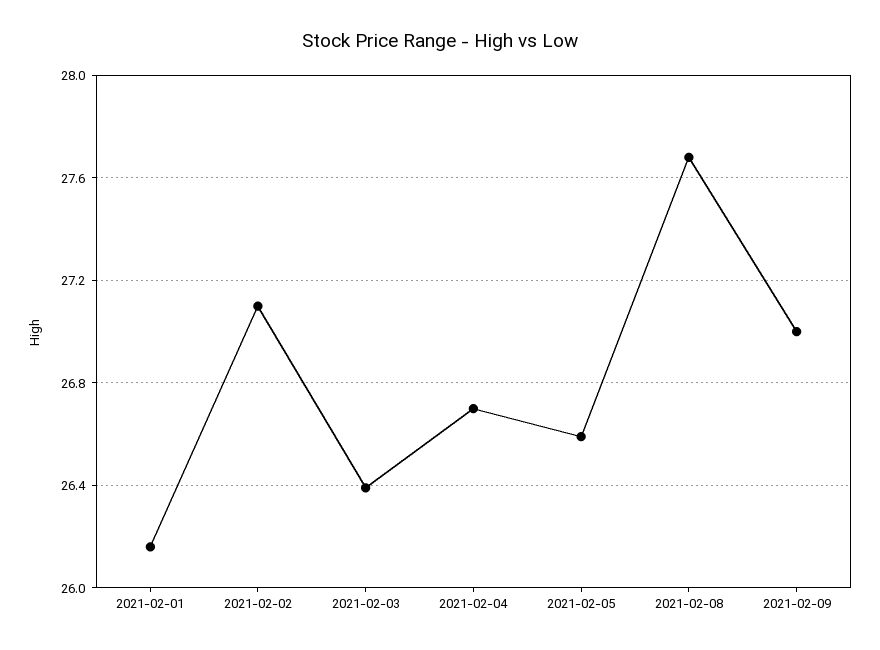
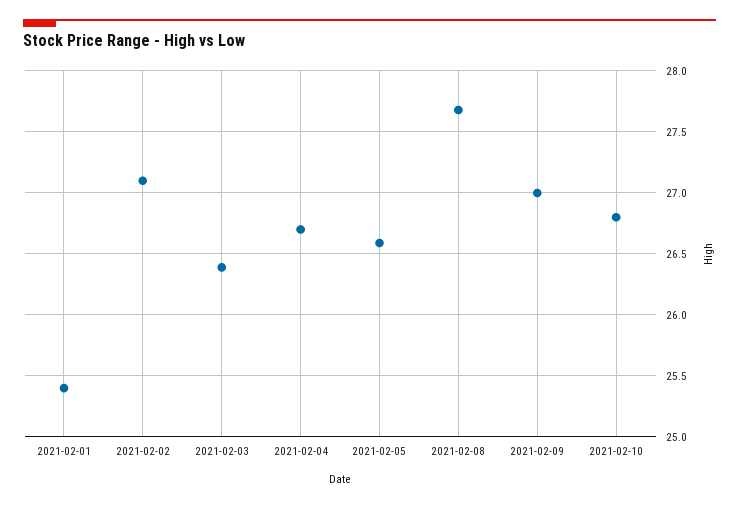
2021-02-01: 26.15 -> 25.4
2021-02-10: none -> 26.8

